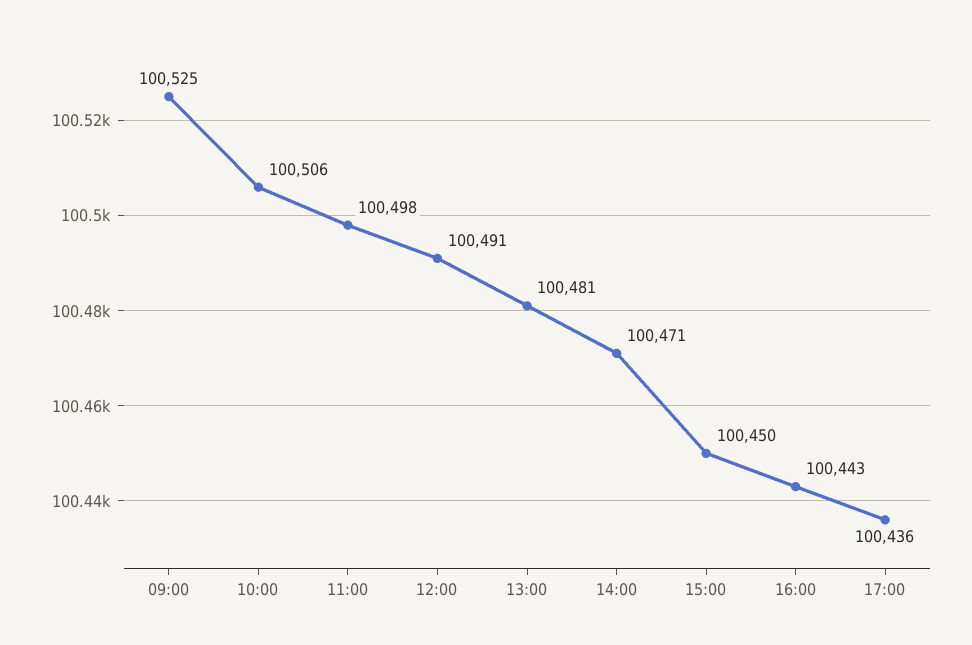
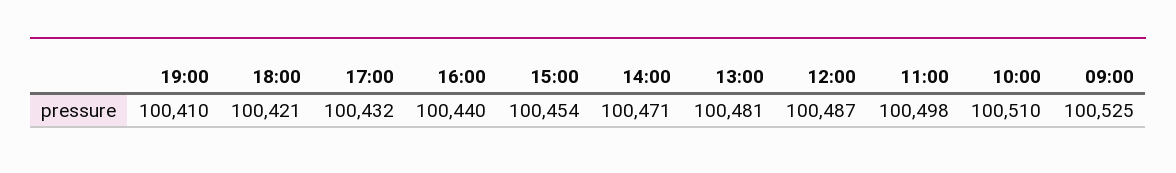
10:00: 100506 -> 100510
12:00: 100491 -> 100487
15:00: 100450 -> 100454
16:00: 100443 -> 100440
17:00: 100436 -> 100432
19:00: none -> 100410
18:00: none -> 100421

